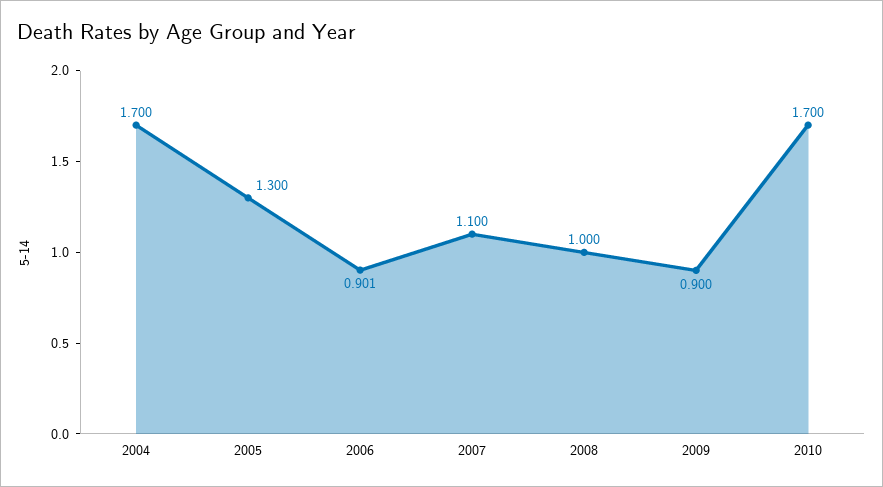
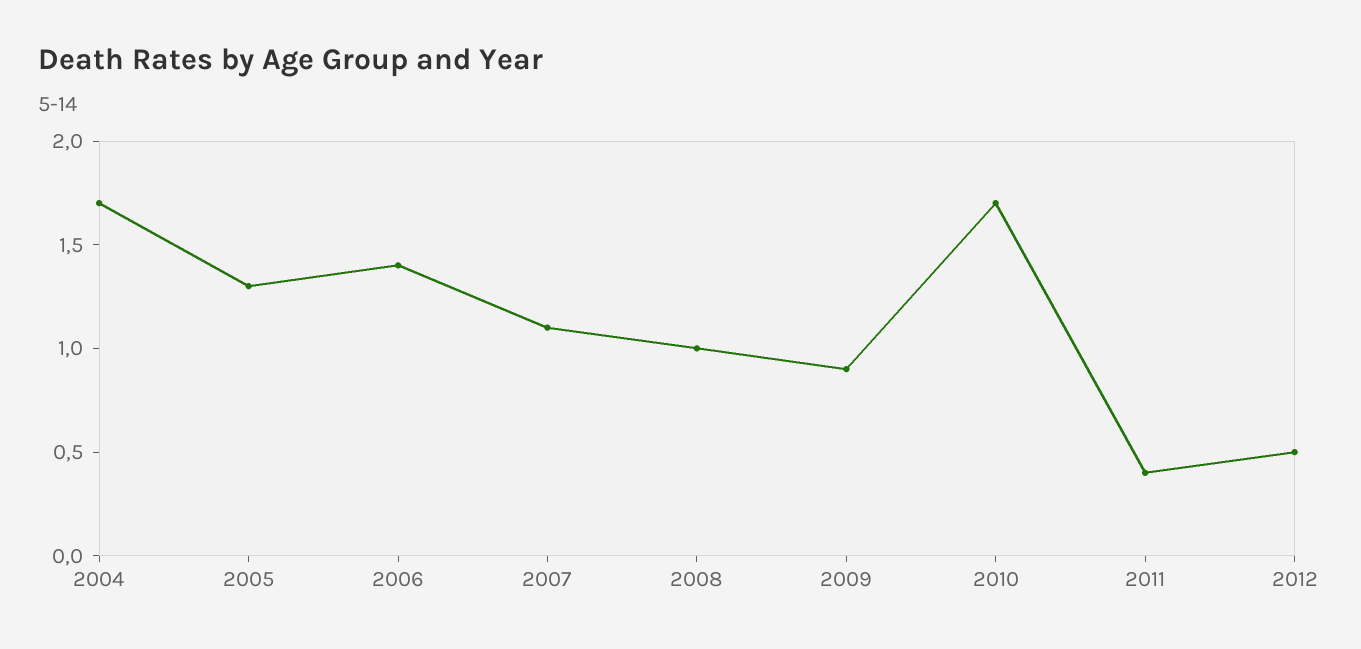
2006: 0.901 -> 1.4
2011: none -> 0.4
2012: none -> 0.5

